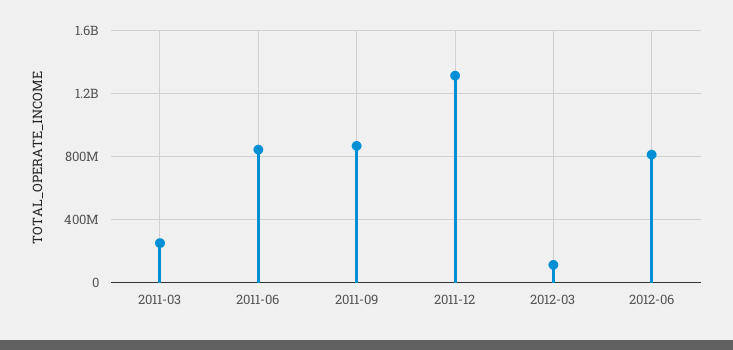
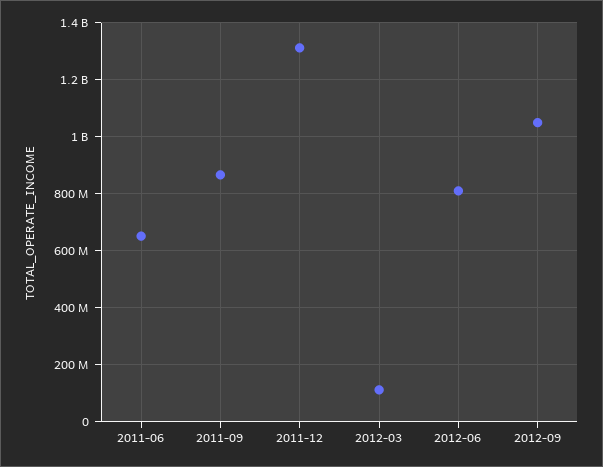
2011-03: 250000000 -> none
2011-06: 850000000 -> 650000000
2012-09: none -> 1050000000

